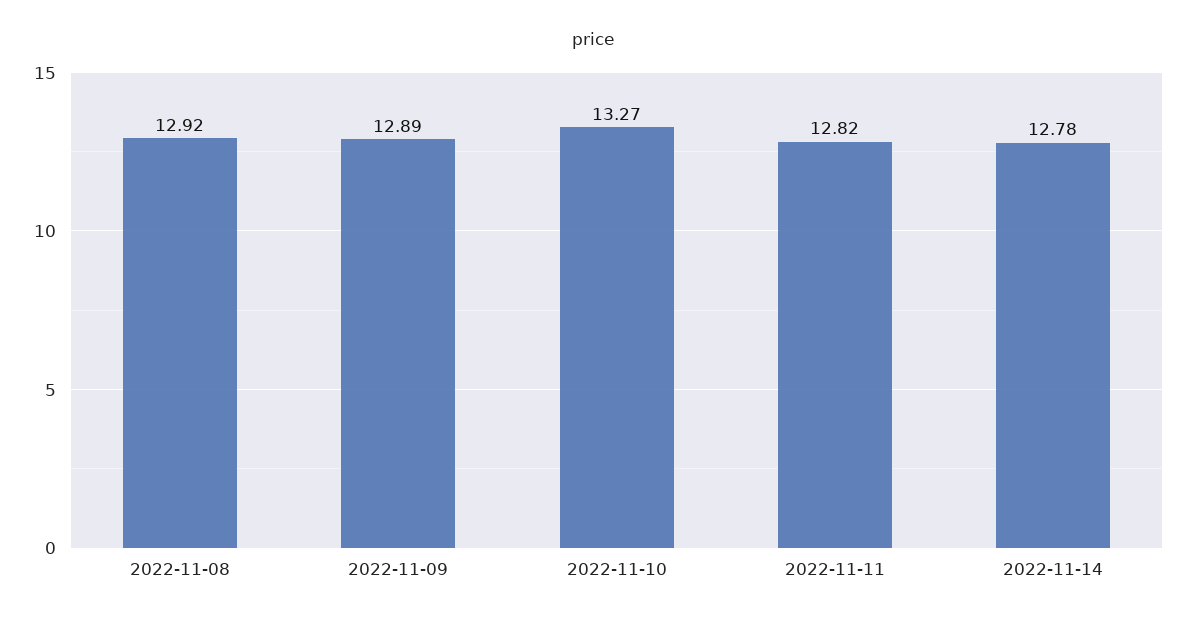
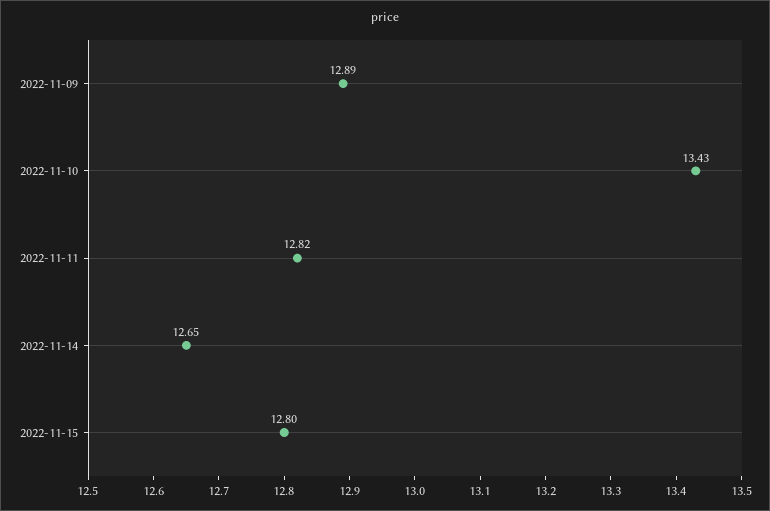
2022-11-08: 12.92 -> none
2022-11-10: 13.27 -> 13.43
2022-11-14: 12.78 -> 12.65
2022-11-15: none -> 12.8

